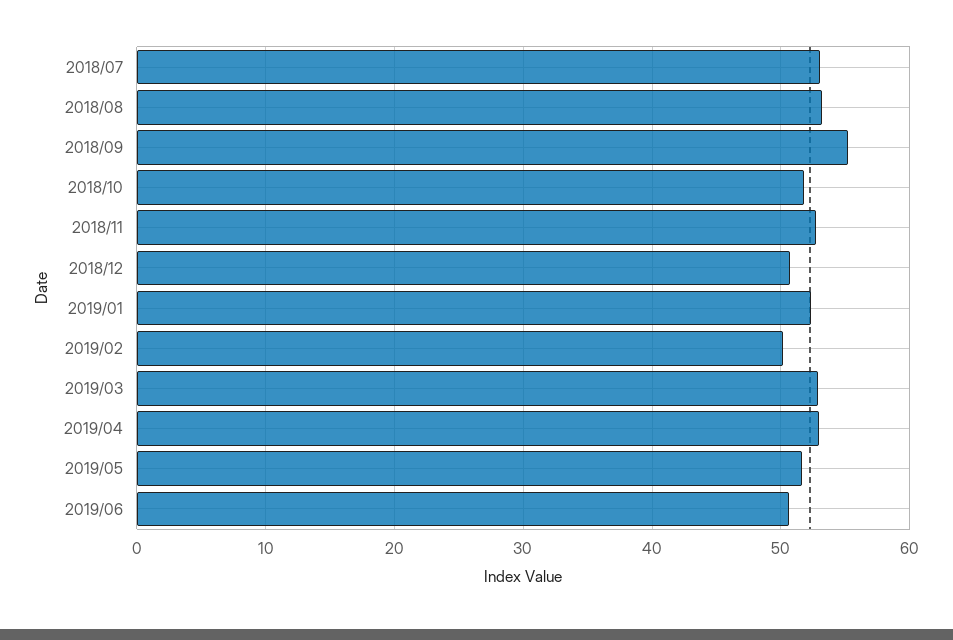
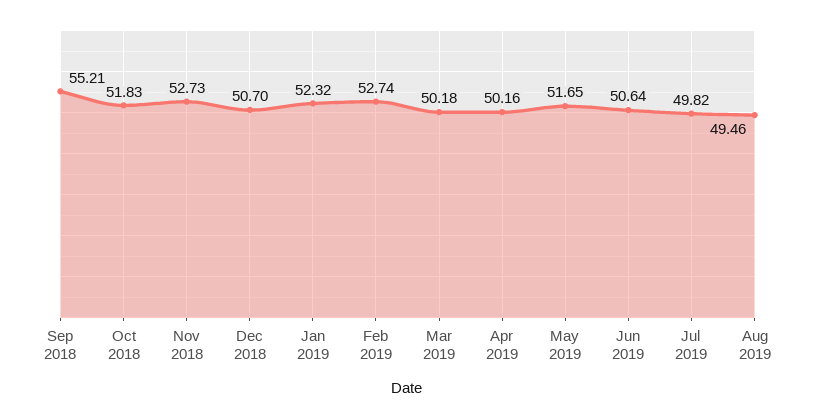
2018/07: 53 -> none
2018/08: 53 -> none
2019/02: 50 -> 52.74
2019/03: 53 -> 50.18
2019/04: 53 -> 50.16
Jul 2019: none -> 49.82
Aug 2019: none -> 49.46

